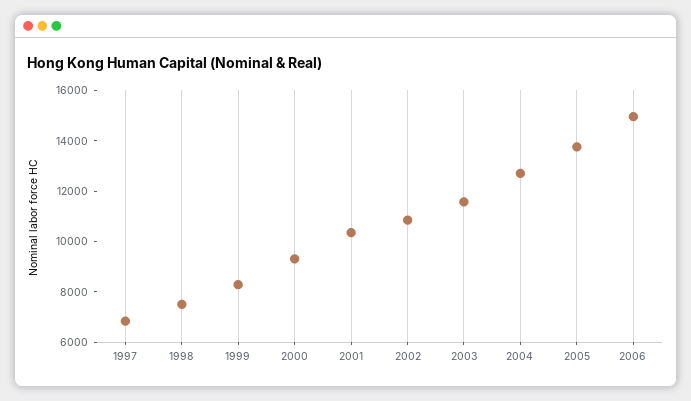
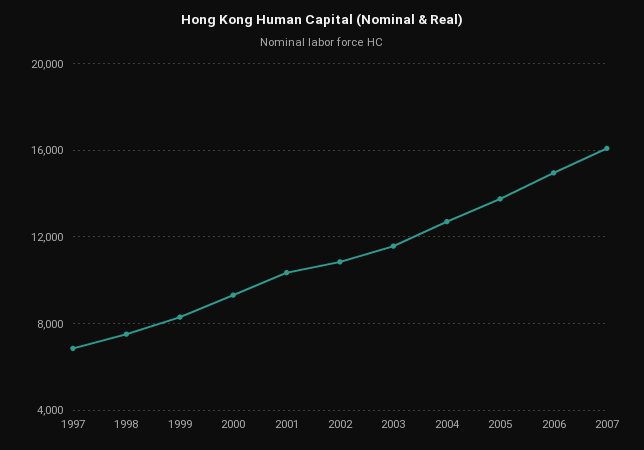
2007: none -> 16000

